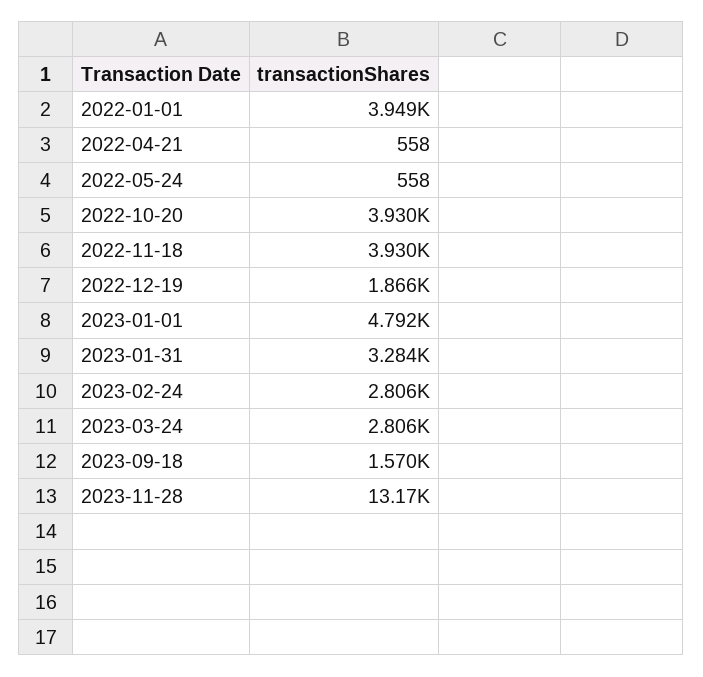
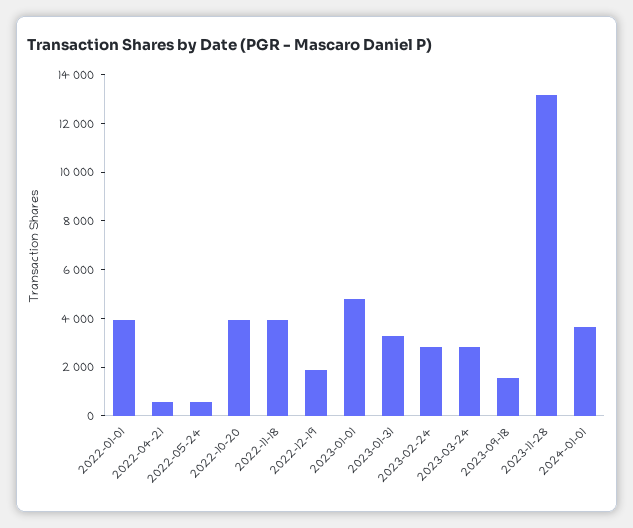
2024-01-01: none -> 3500

